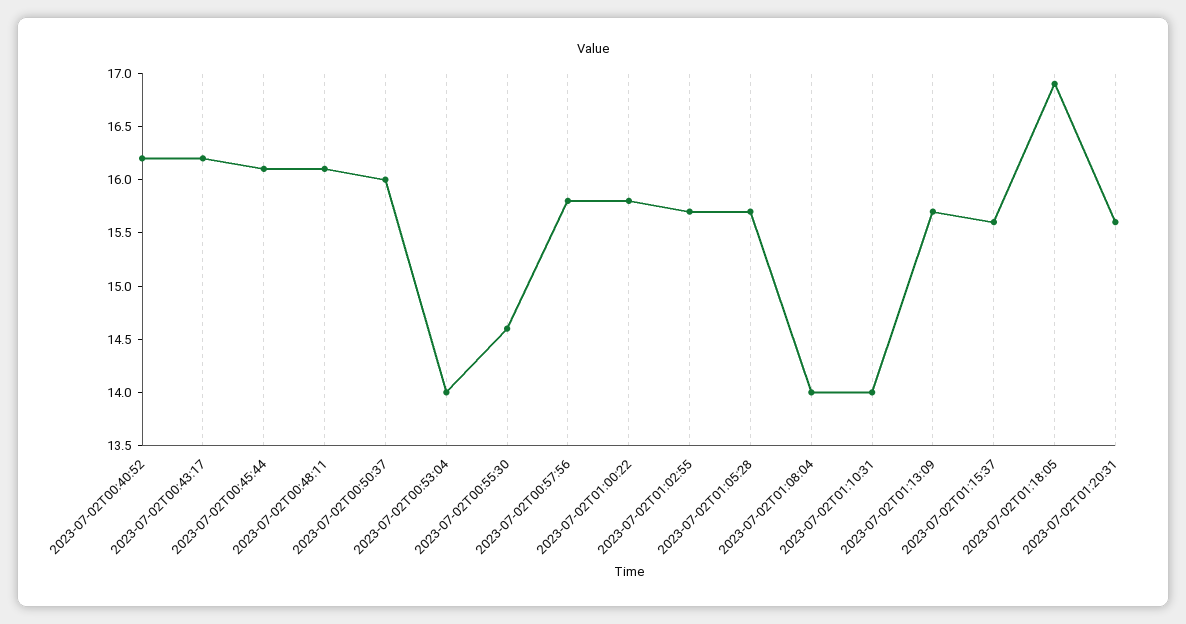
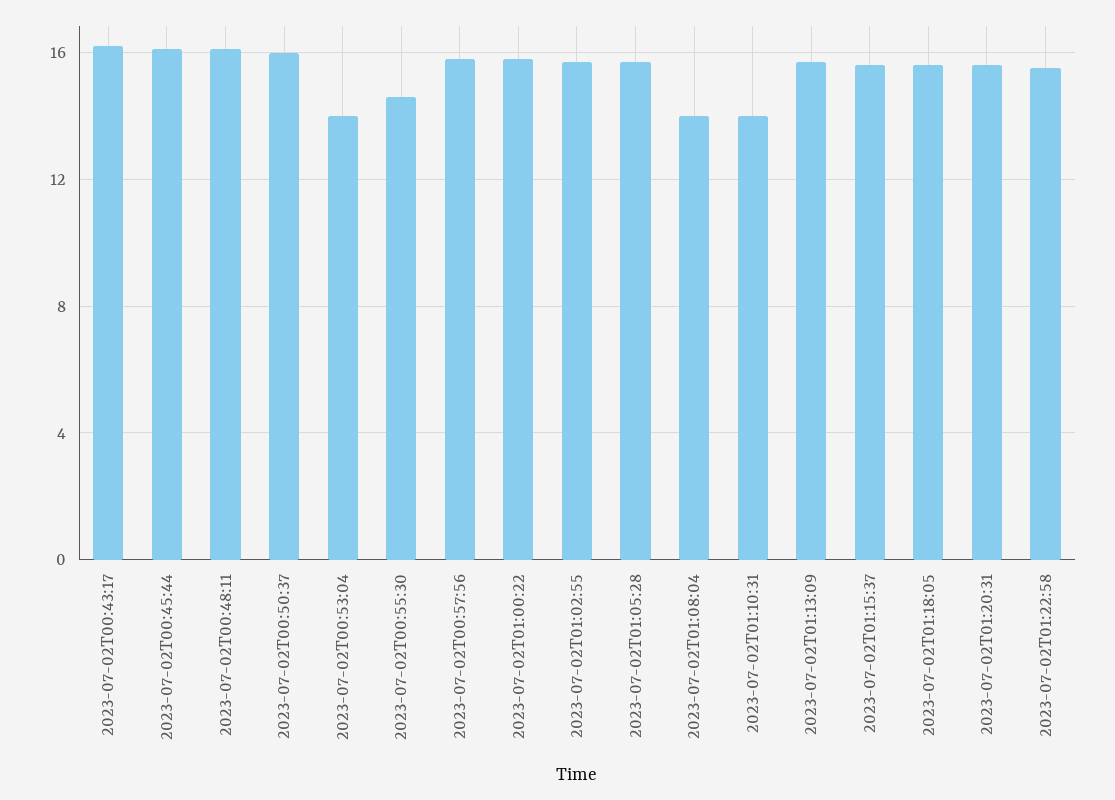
2023-07-02T00:40:52: 16.2 -> none
2023-07-02T01:18:05: 16.9 -> 15.5
2023-07-02T01:22:58: none -> 15.5

